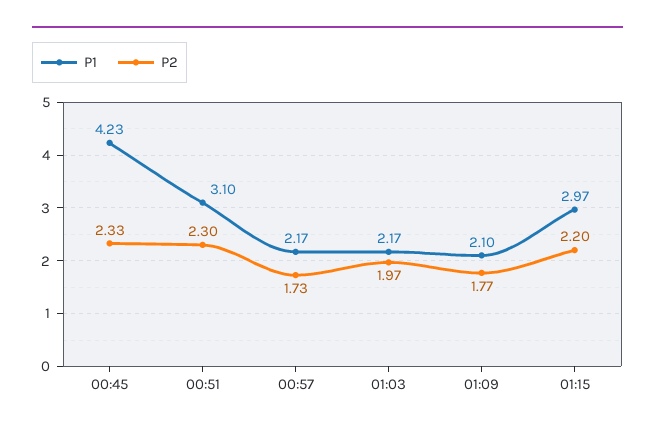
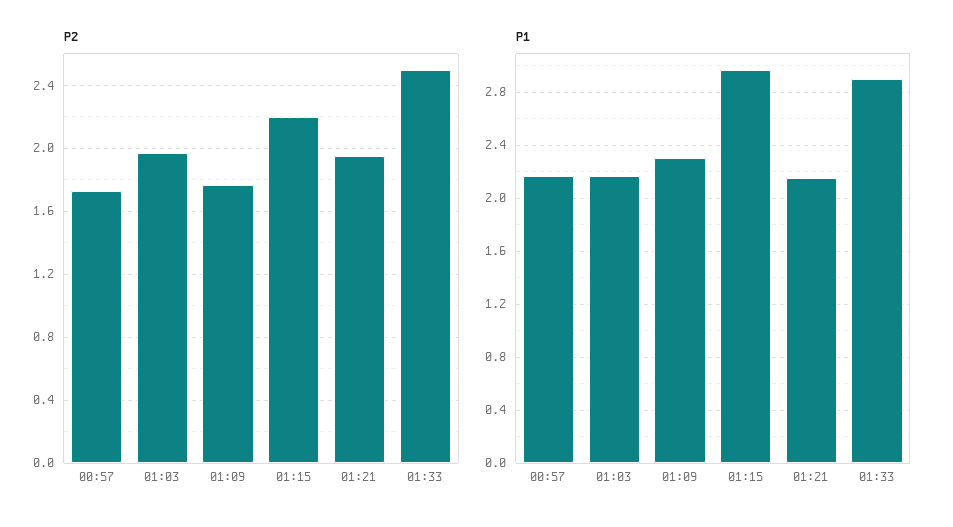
P1, 00:45: 4.23 -> none
P2, 00:45: 2.33 -> none
P1, 00:51: 3.1 -> none
P2, 00:51: 2.3 -> none
P1, 01:09: 2.1 -> 2.3
P2, 01:21: none -> 1.95
P2, 01:33: none -> 2.5
P1, 01:21: none -> 2.15
P1, 01:33: none -> 2.9

